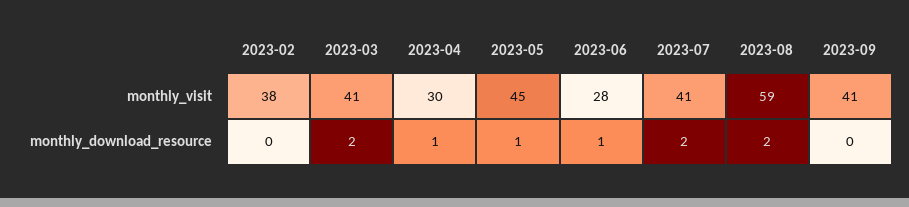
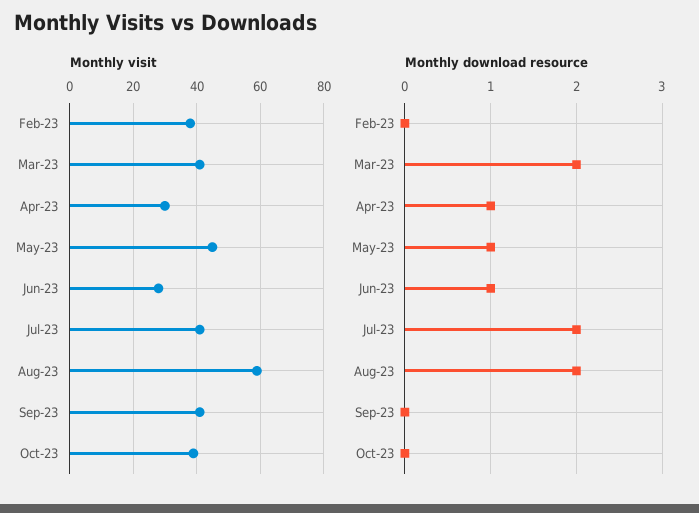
monthly_visit, Oct-23: none -> 40
monthly_download_resource, Oct-23: none -> 0

